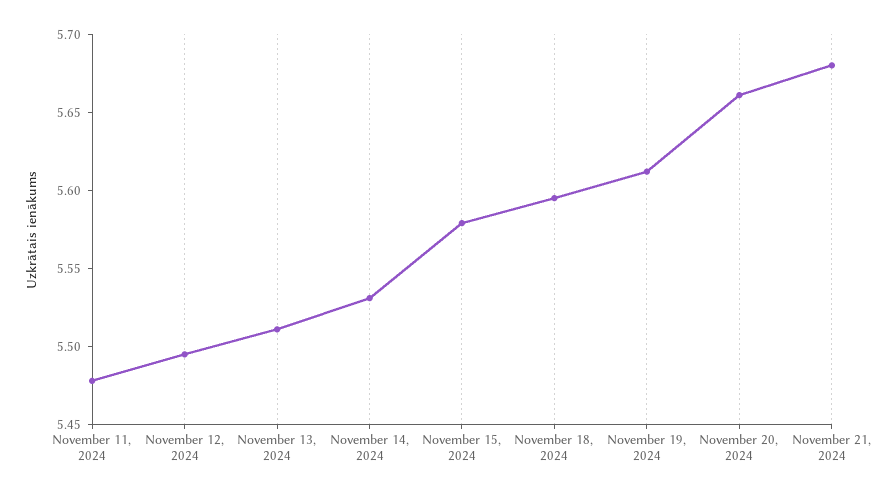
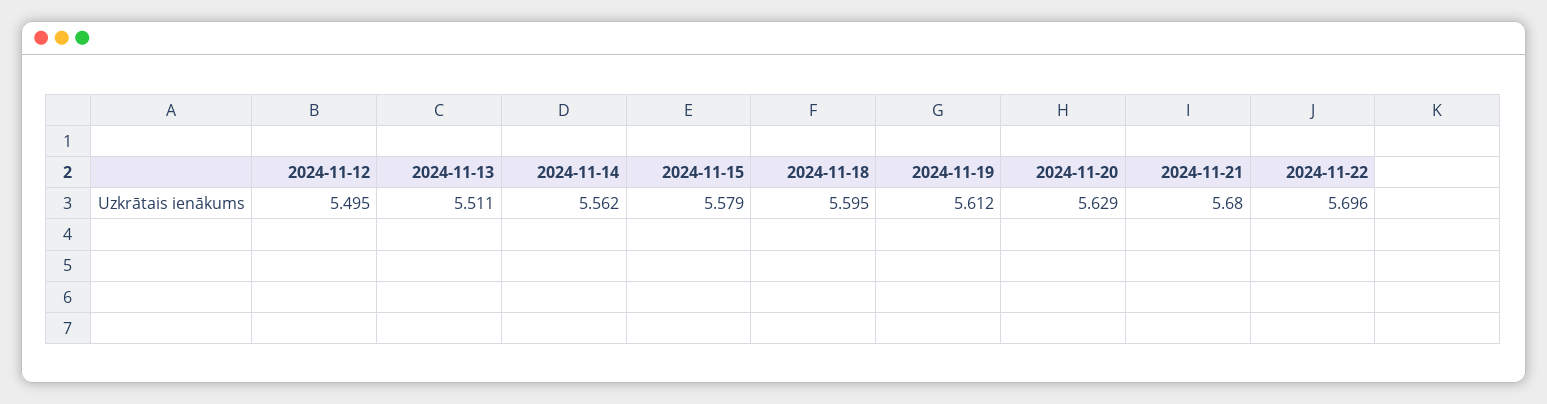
November 11, 2024: 5.48 -> none
November 14, 2024: 5.53 -> 5.562
November 20, 2024: 5.66 -> 5.629
2024-11-22: none -> 5.696

